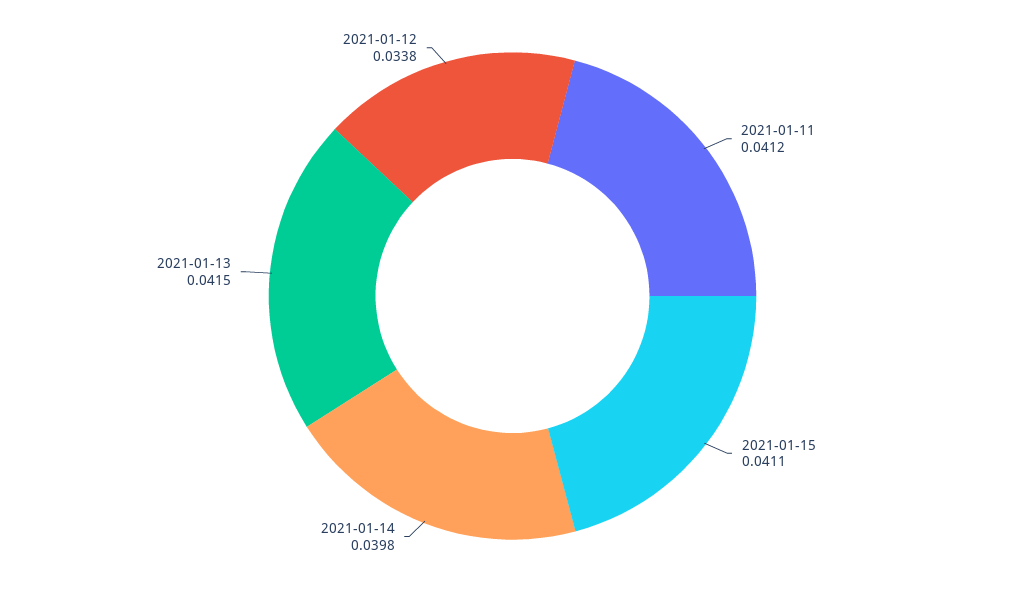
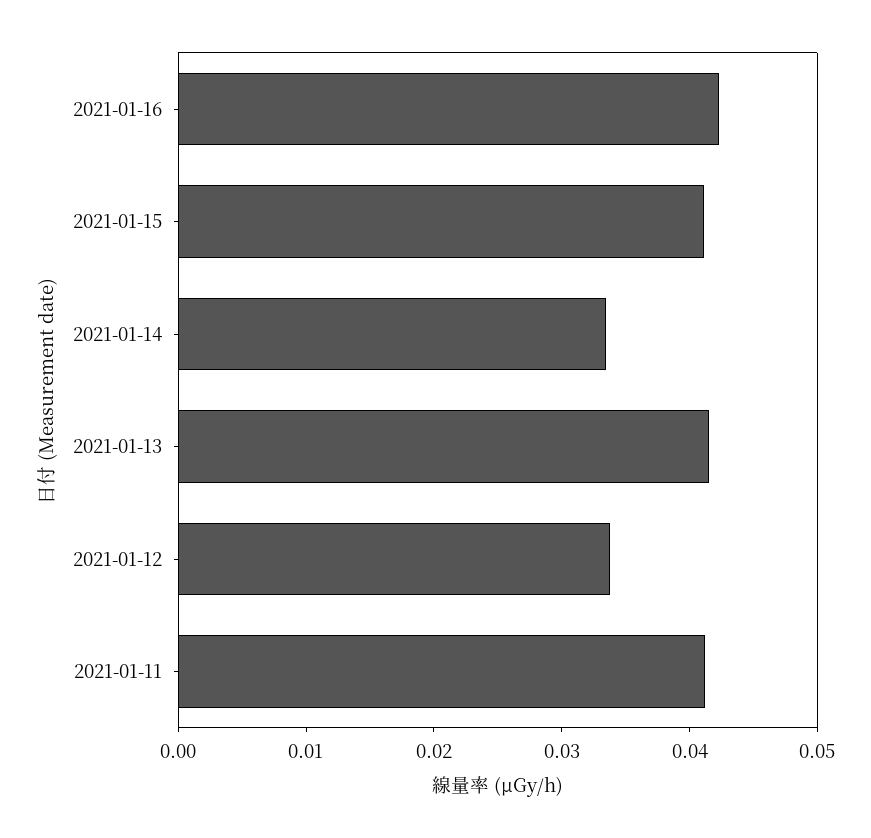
2021-01-14: 0.0398 -> 0.034
2021-01-16: none -> 0.042

